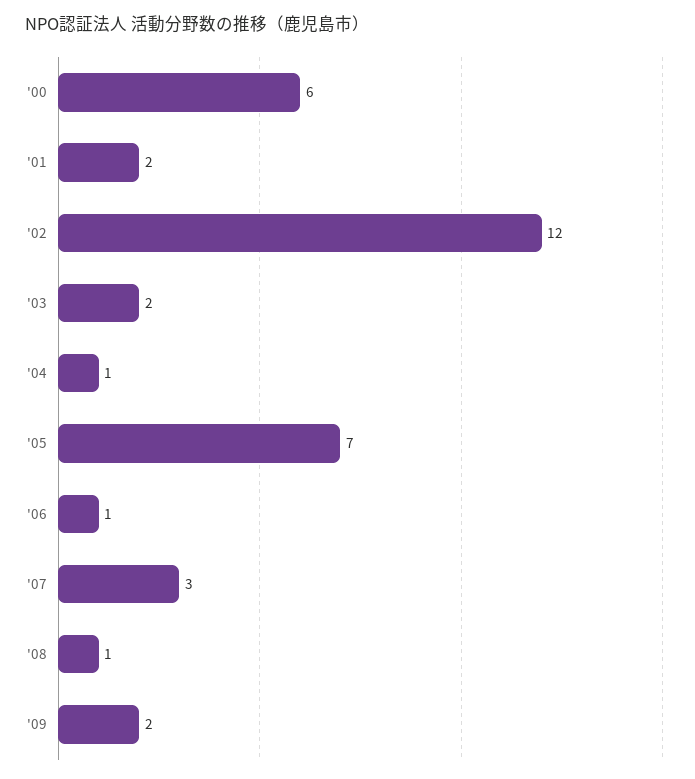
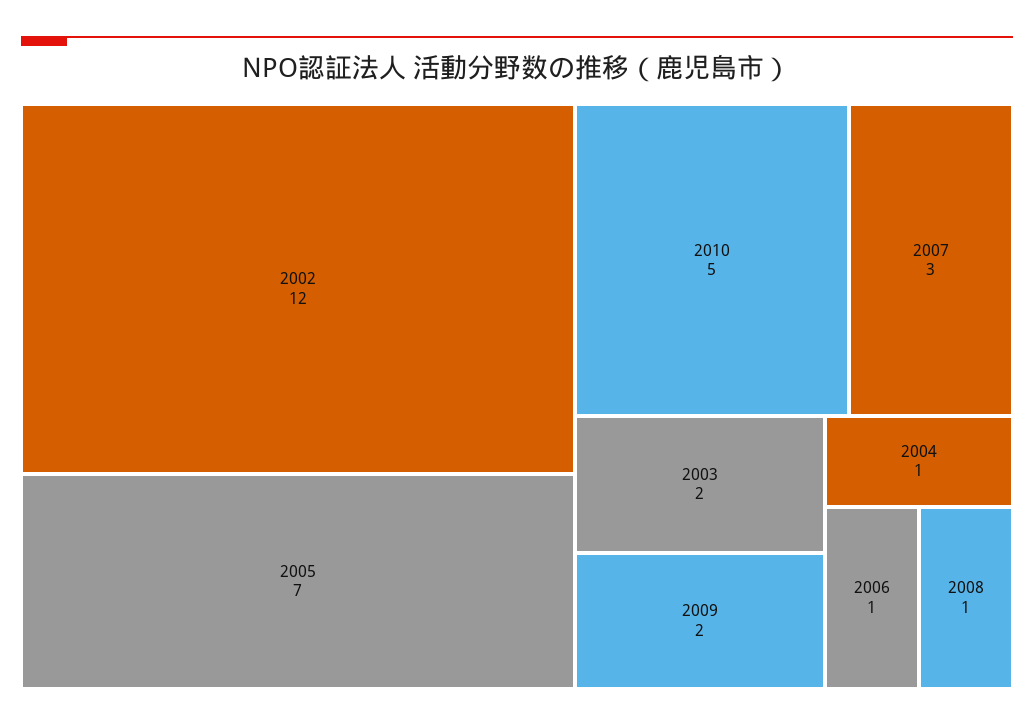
'00: 6 -> none
'01: 2 -> none
2010: none -> 5

